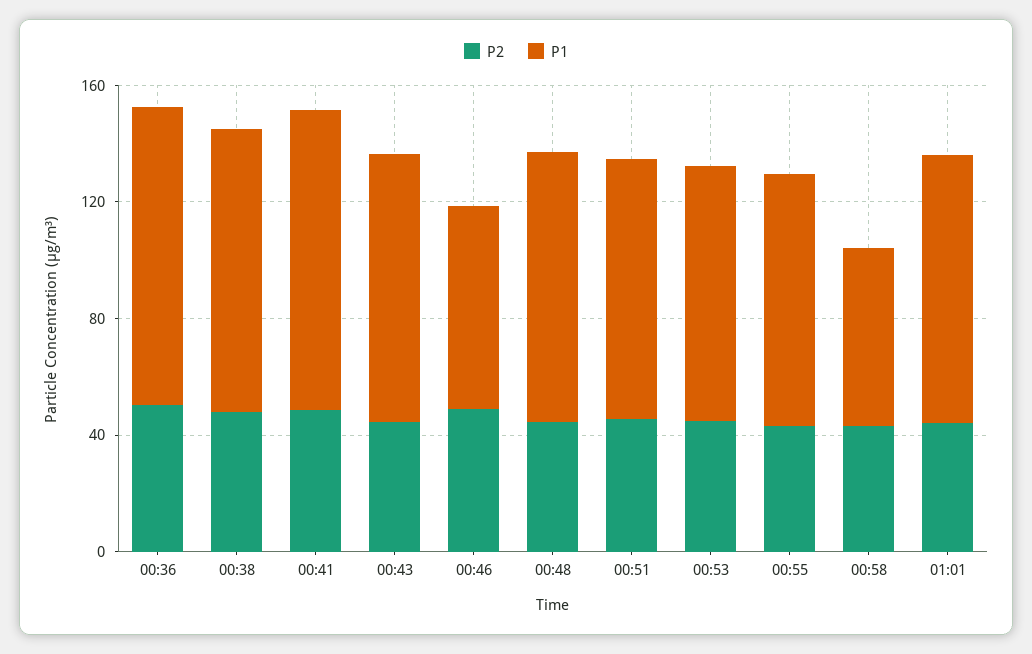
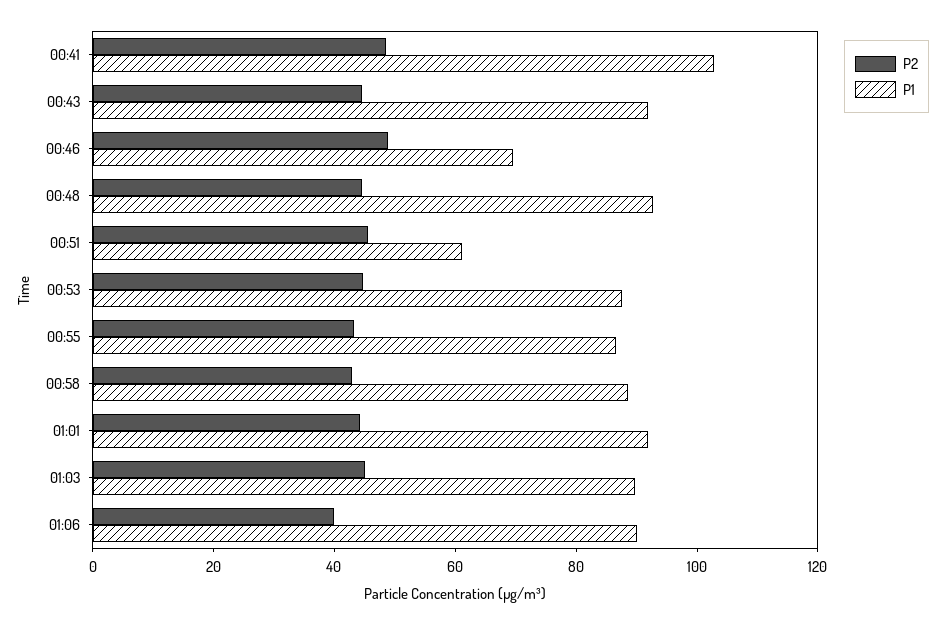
P2, 00:36: 50 -> none
P1, 00:36: 100 -> none
P2, 00:38: 50 -> none
P1, 00:38: 100 -> none
P1, 00:51: 90 -> 60
P1, 00:58: 60 -> 90
P2, 01:03: none -> 45
P1, 01:03: none -> 90
P2, 01:06: none -> 40
P1, 01:06: none -> 90

